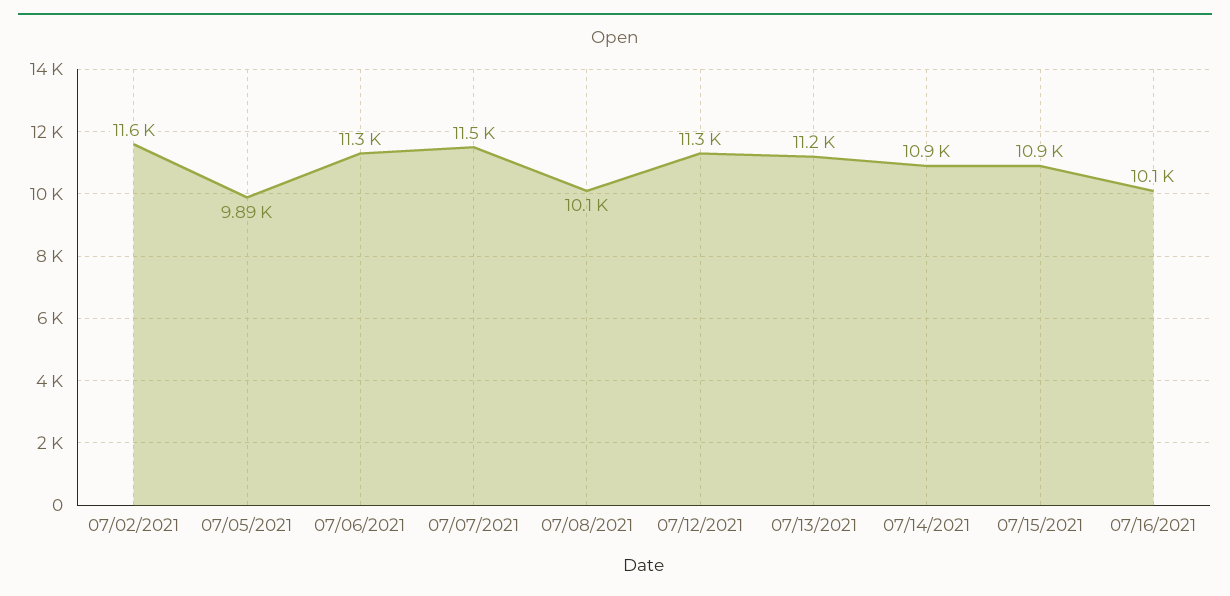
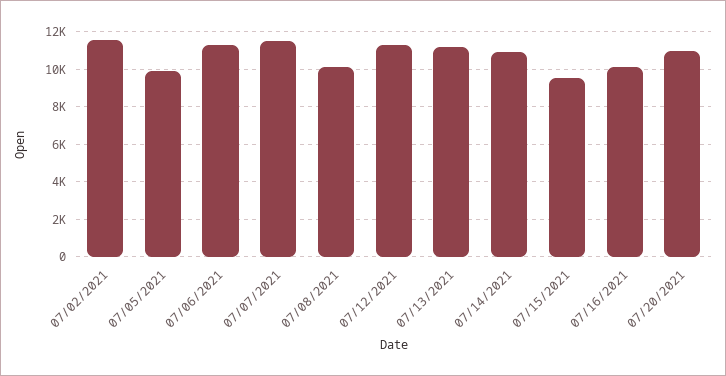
07/15/2021: 10900 -> 9500
07/20/2021: none -> 11000

